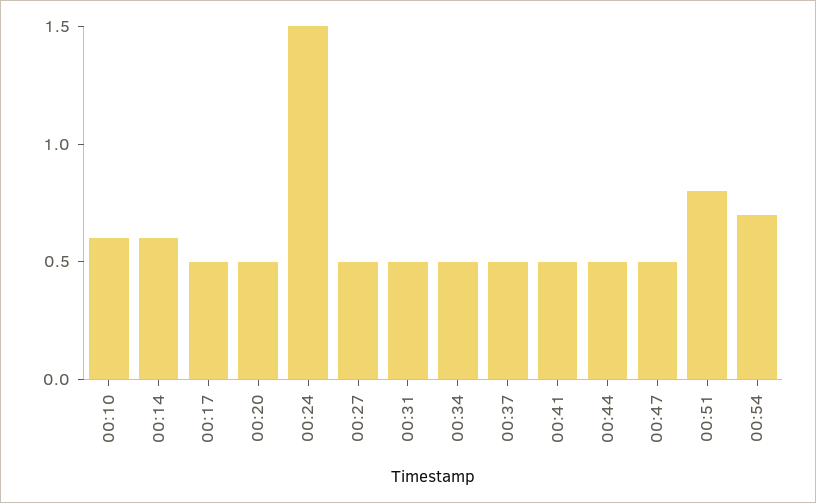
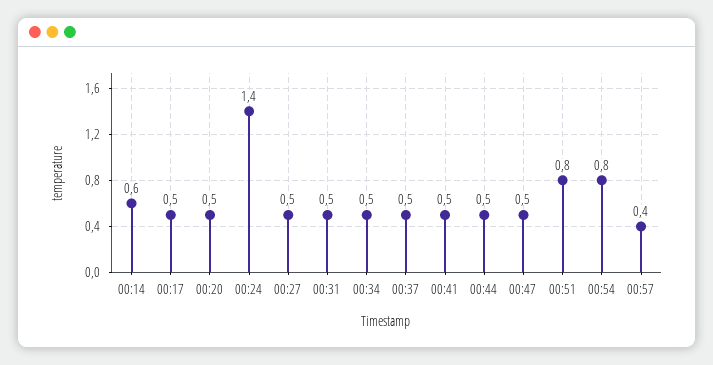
00:10: 0.6 -> none
00:24: 1.5 -> 1.4
00:54: 0.7 -> 0.8
00:57: none -> 0.4

